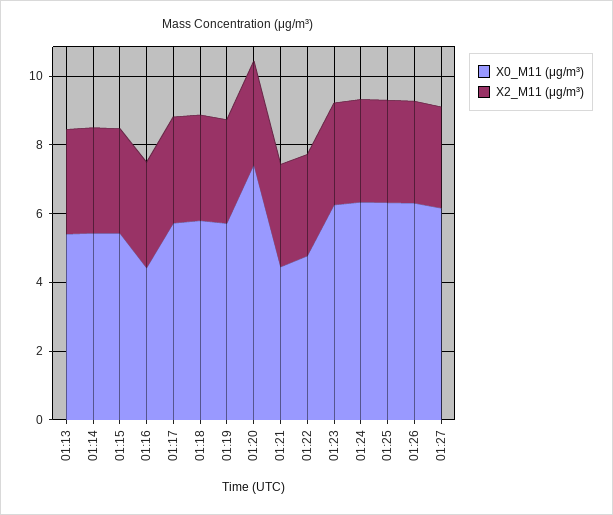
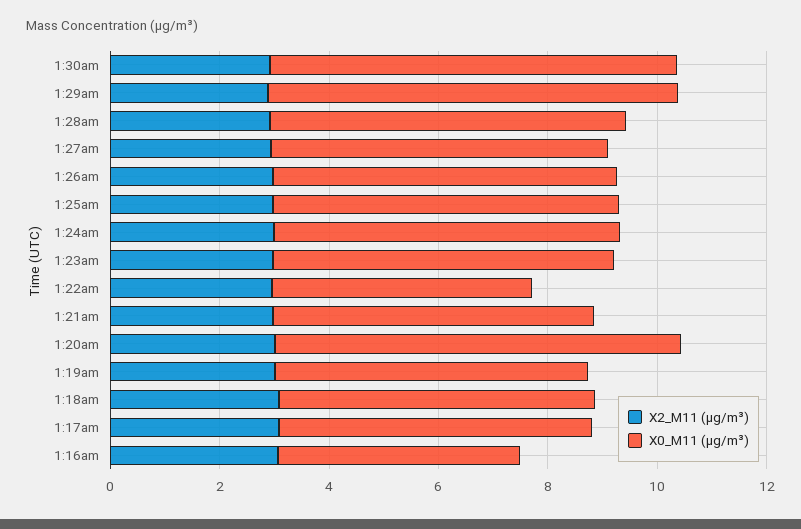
X0_M11 (μg/m³), 01:13: 5.5 -> none
X2_M11 (μg/m³), 01:13: 3 -> none
X0_M11 (μg/m³), 01:14: 5.5 -> none
X2_M11 (μg/m³), 01:14: 3 -> none
X0_M11 (μg/m³), 01:15: 5.5 -> none
X2_M11 (μg/m³), 01:15: 3 -> none
X0_M11 (μg/m³), 01:21: 4.5 -> 6
X2_M11 (μg/m³), 1:30am: none -> 3
X0_M11 (μg/m³), 1:30am: none -> 7.5
X2_M11 (μg/m³), 1:29am: none -> 3
X0_M11 (μg/m³), 1:29am: none -> 7.5
X2_M11 (μg/m³), 1:28am: none -> 3
X0_M11 (μg/m³), 1:28am: none -> 6.5

